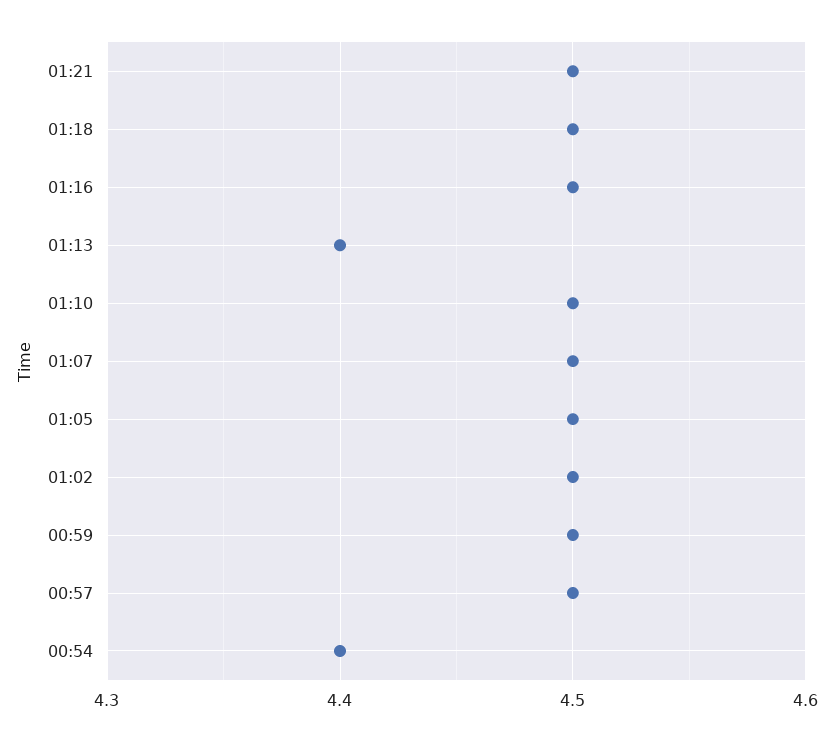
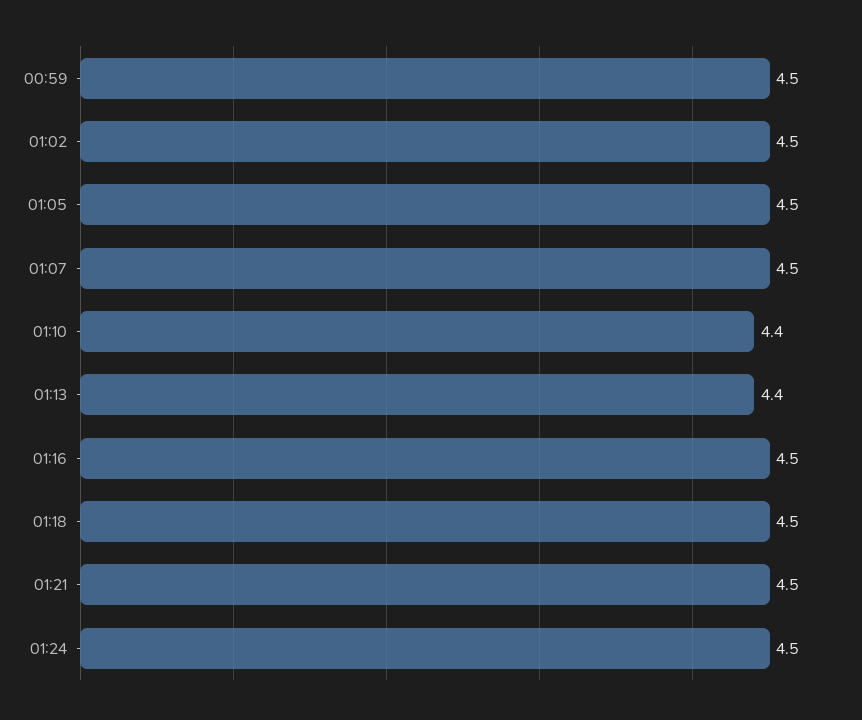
01:10: 4.5 -> 4.4
00:57: 4.5 -> none
00:54: 4.4 -> none
01:24: none -> 4.5

